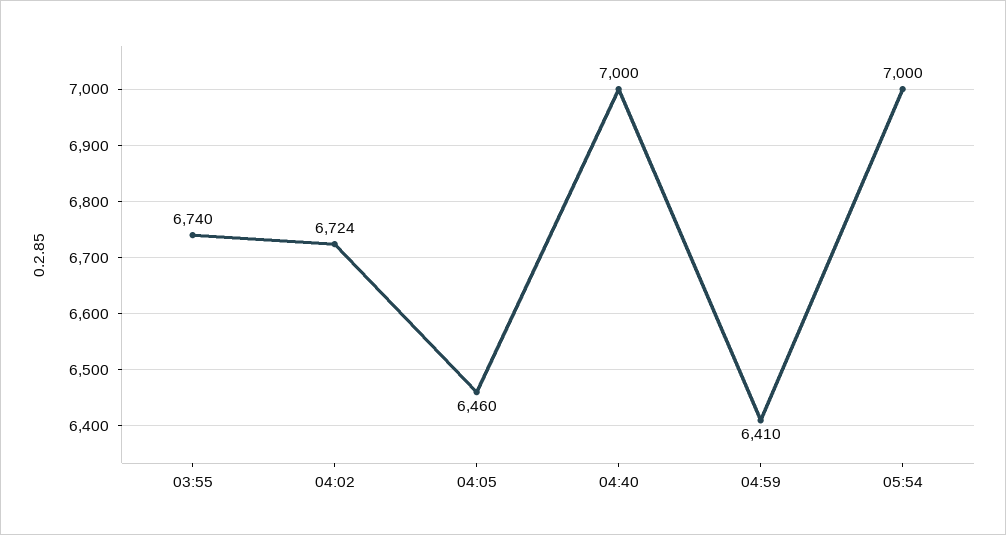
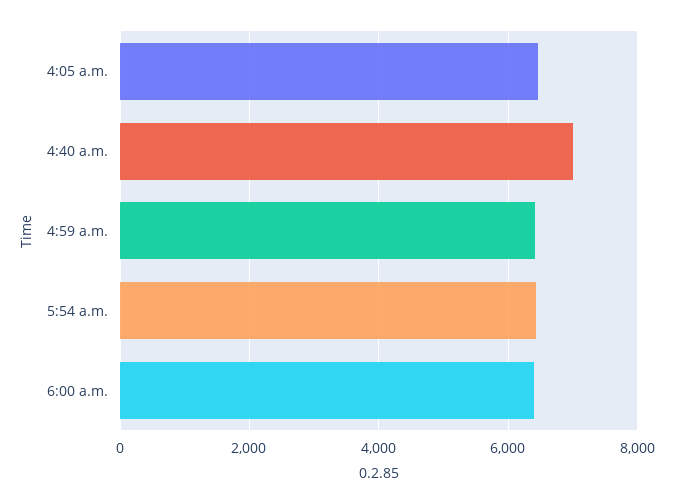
03:55: 6740 -> none
04:02: 6724 -> none
05:54: 7000 -> 6400
6:00 a.m.: none -> 6400

